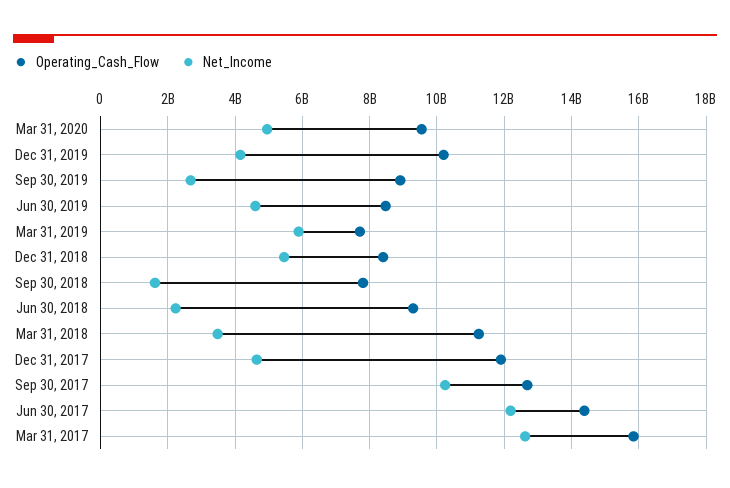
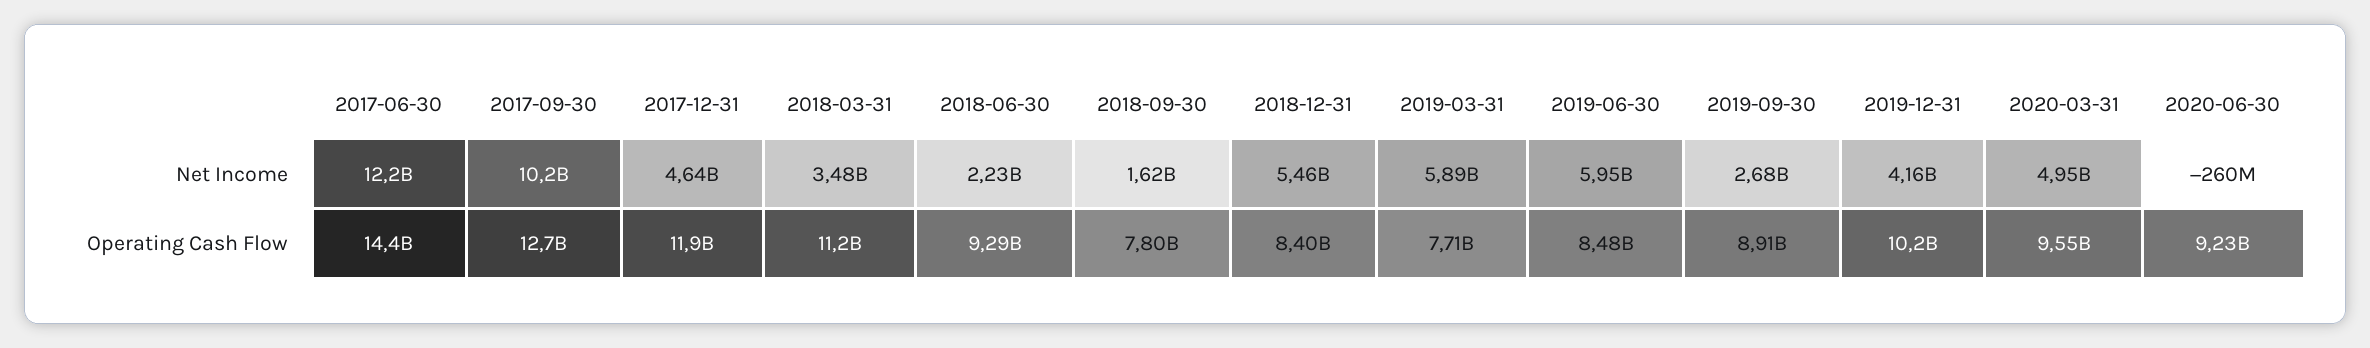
Net_Income, Jun 30, 2019: 4600000000 -> 5950000000
Operating_Cash_Flow, Mar 31, 2017: 15800000000 -> none
Net_Income, Mar 31, 2017: 12600000000 -> none
Net_Income, 2020-06-30: none -> -260000000
Operating_Cash_Flow, 2020-06-30: none -> 9230000000

